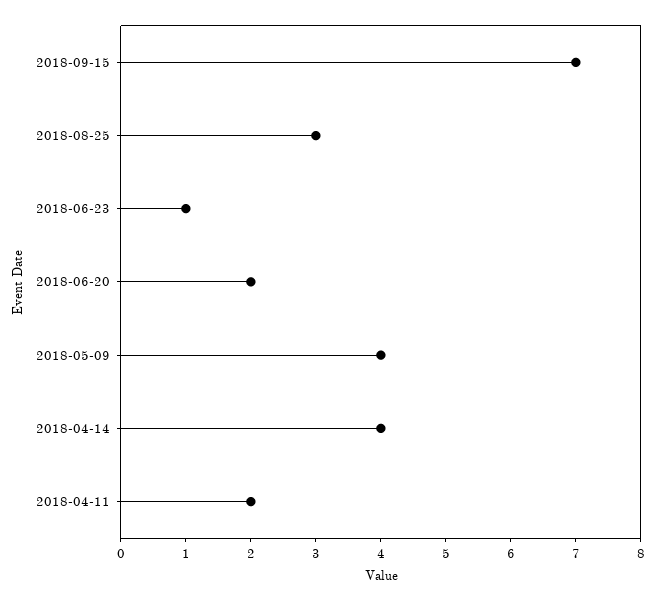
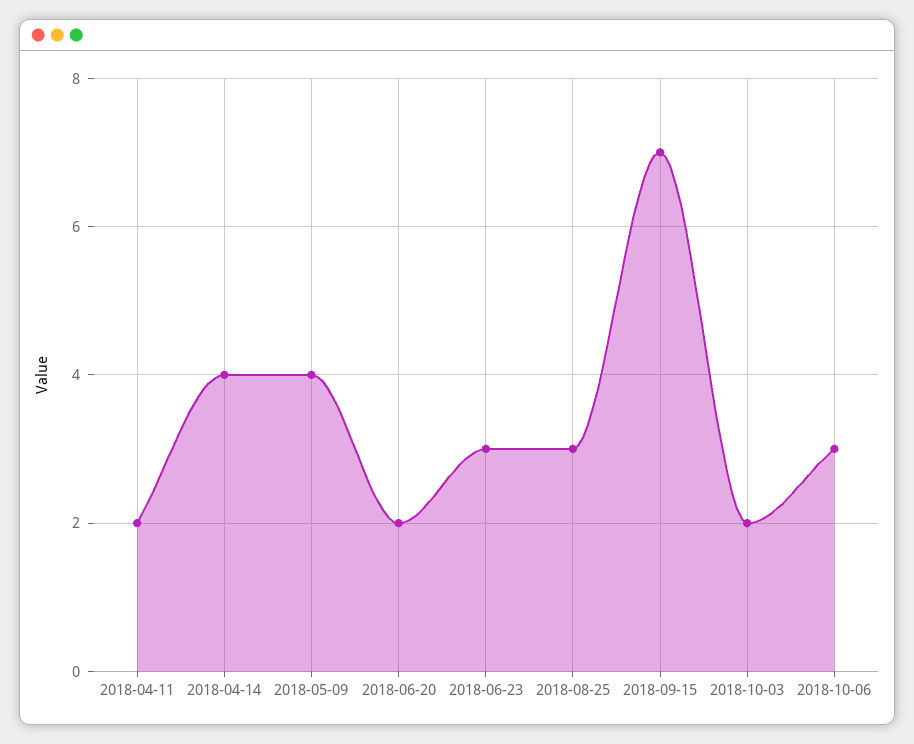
2018-06-23: 1 -> 3
2018-10-03: none -> 2
2018-10-06: none -> 3

